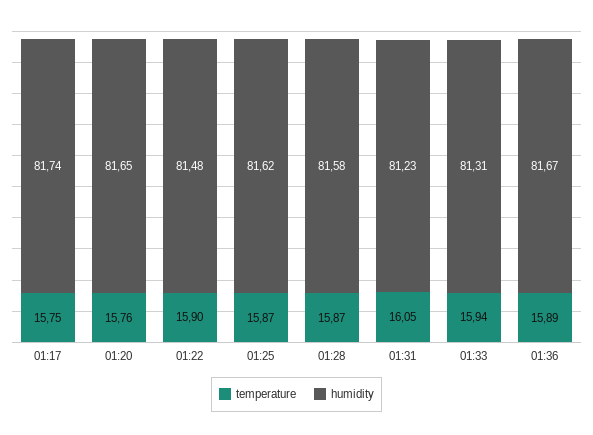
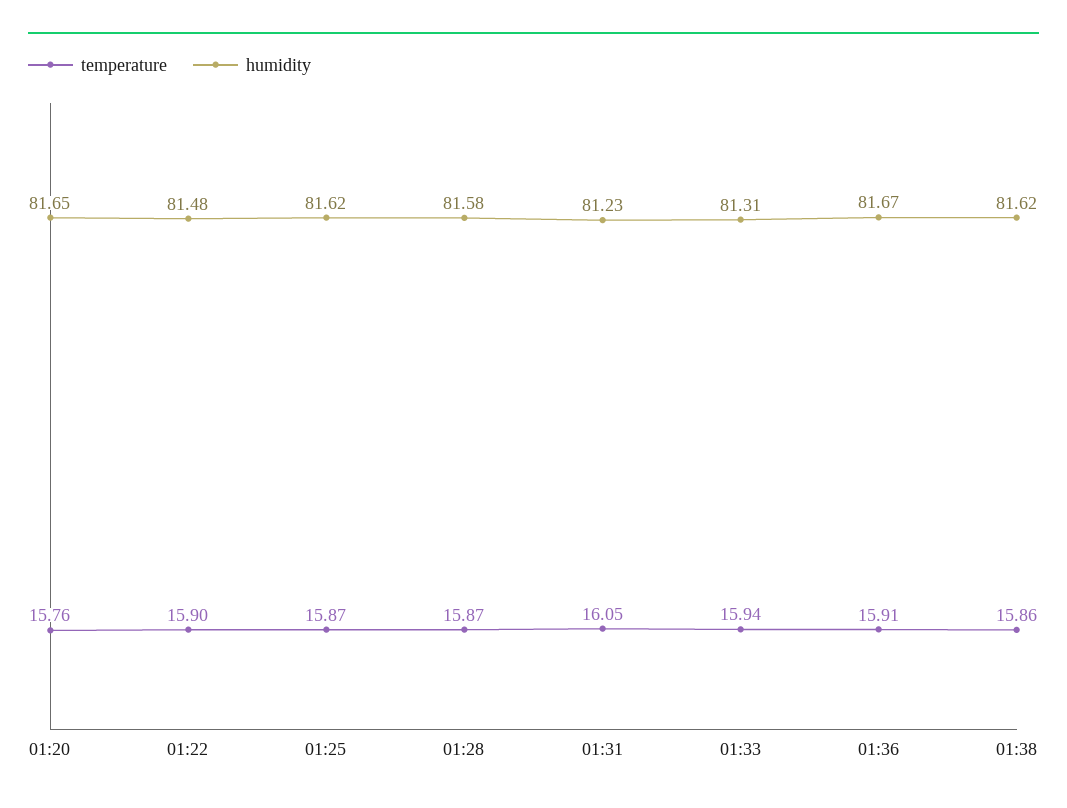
temperature, 01:17: 15.75 -> none
humidity, 01:17: 81.74 -> none
temperature, 01:36: 15.89 -> 15.91
temperature, 01:38: none -> 15.86
humidity, 01:38: none -> 81.62

